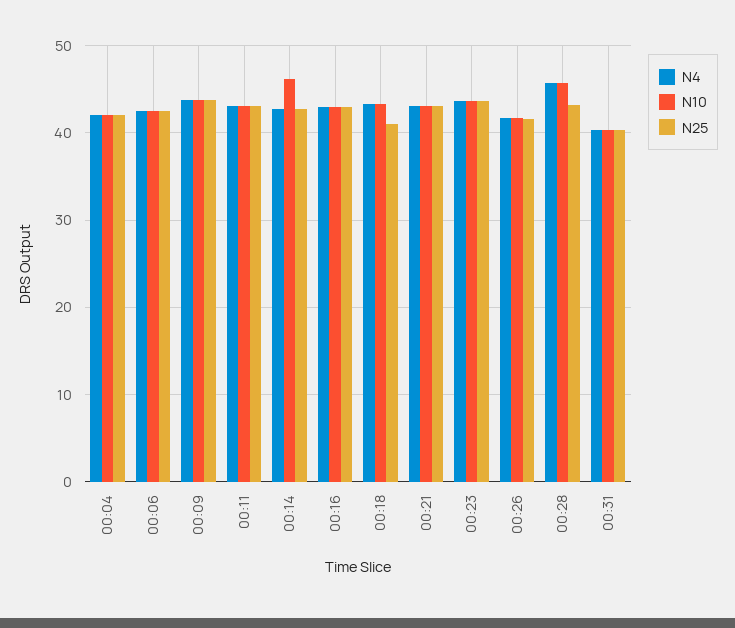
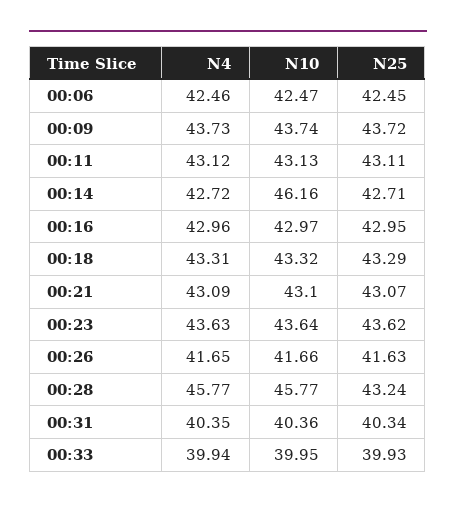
N4, 00:04: 42 -> none
N10, 00:04: 42 -> none
N25, 00:04: 42 -> none
N25, 00:18: 41 -> 43.29
N4, 00:33: none -> 39.94
N10, 00:33: none -> 39.95
N25, 00:33: none -> 39.93

